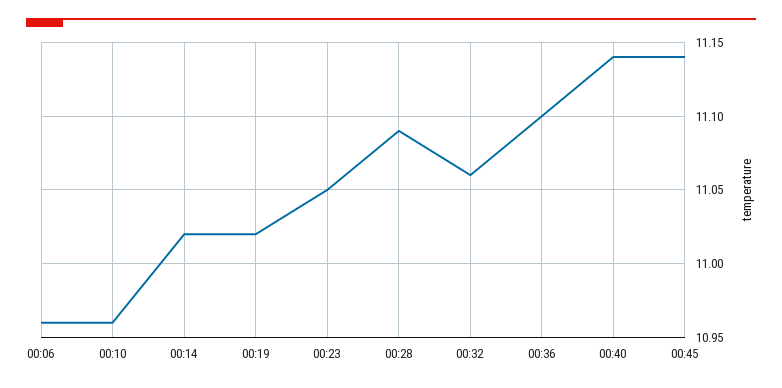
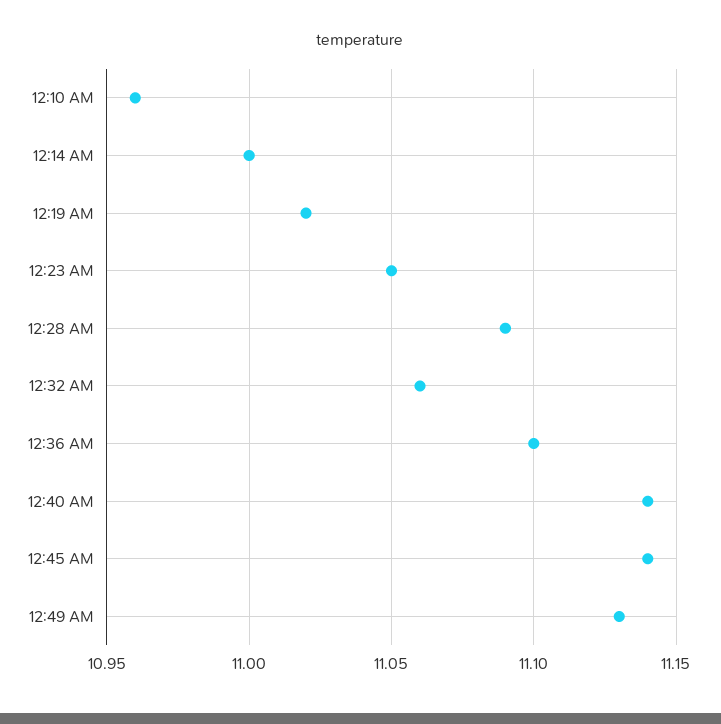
00:06: 10.96 -> none
00:14: 11.02 -> 11
12:49 AM: none -> 11.13

